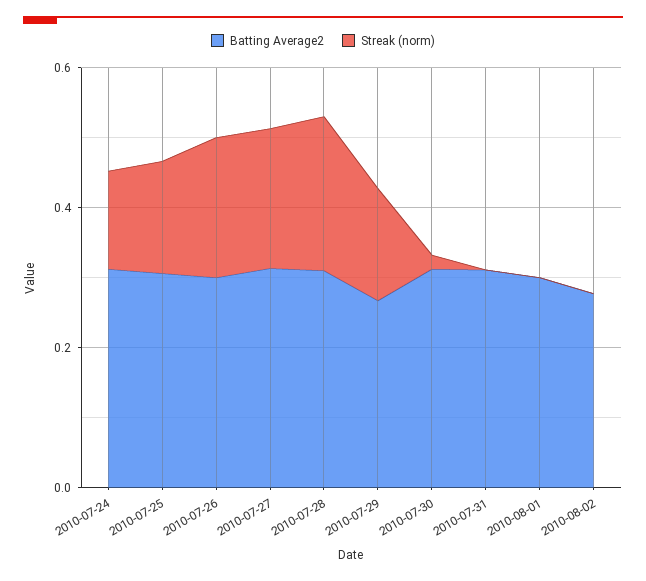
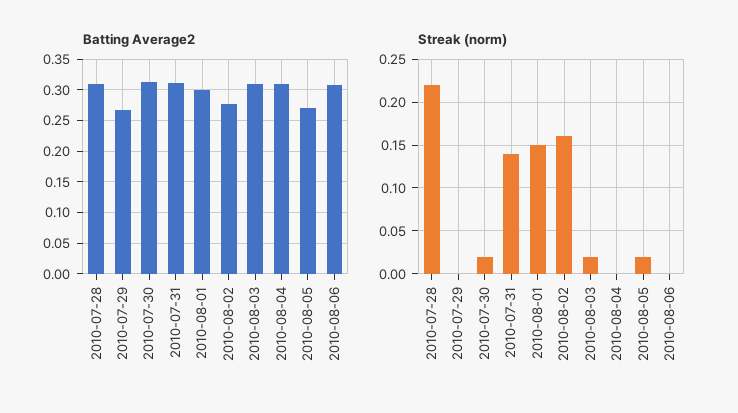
Batting Average2, 2010-07-24: 0.3 -> none
Streak (norm), 2010-07-24: 0.15 -> none
Batting Average2, 2010-07-25: 0.3 -> none
Streak (norm), 2010-07-25: 0.15 -> none
Batting Average2, 2010-07-26: 0.3 -> none
Streak (norm), 2010-07-26: 0.2 -> none
Batting Average2, 2010-07-27: 0.3 -> none
Streak (norm), 2010-07-27: 0.2 -> none
Streak (norm), 2010-07-29: 0.15 -> 0
Streak (norm), 2010-07-31: 0 -> 0.14
Streak (norm), 2010-08-01: 0 -> 0.15
Streak (norm), 2010-08-02: 0 -> 0.16
Batting Average2, 2010-08-03: none -> 0.31
Batting Average2, 2010-08-04: none -> 0.31
Batting Average2, 2010-08-05: none -> 0.27
Batting Average2, 2010-08-06: none -> 0.31
Streak (norm), 2010-08-03: none -> 0.02
Streak (norm), 2010-08-04: none -> 0
Streak (norm), 2010-08-05: none -> 0.02
Streak (norm), 2010-08-06: none -> 0

